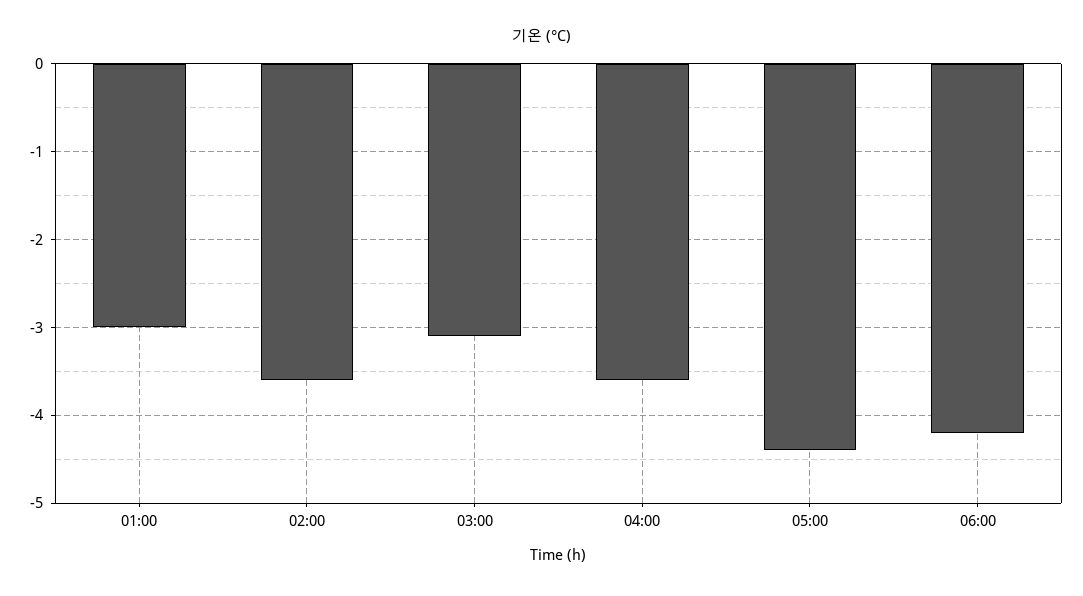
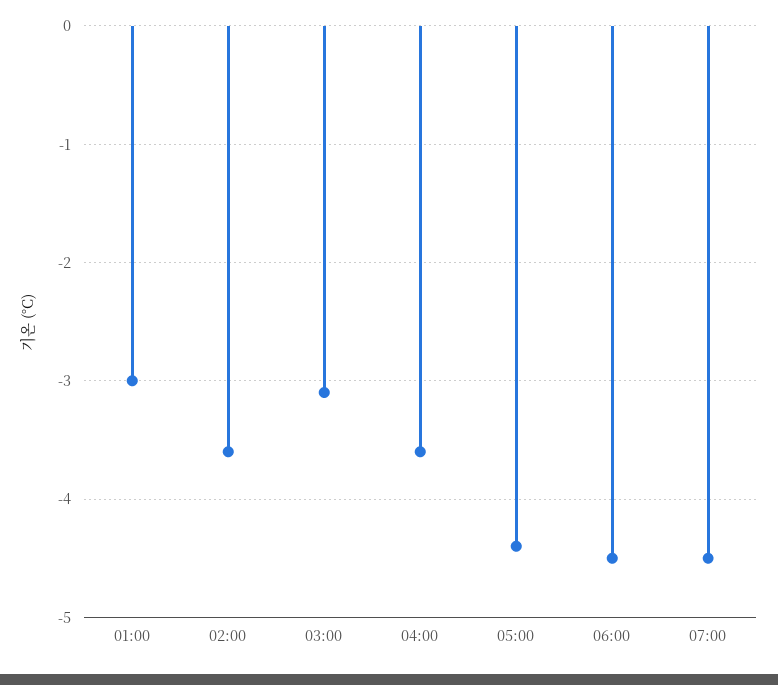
06:00: -4.2 -> -4.5
07:00: none -> -4.5

